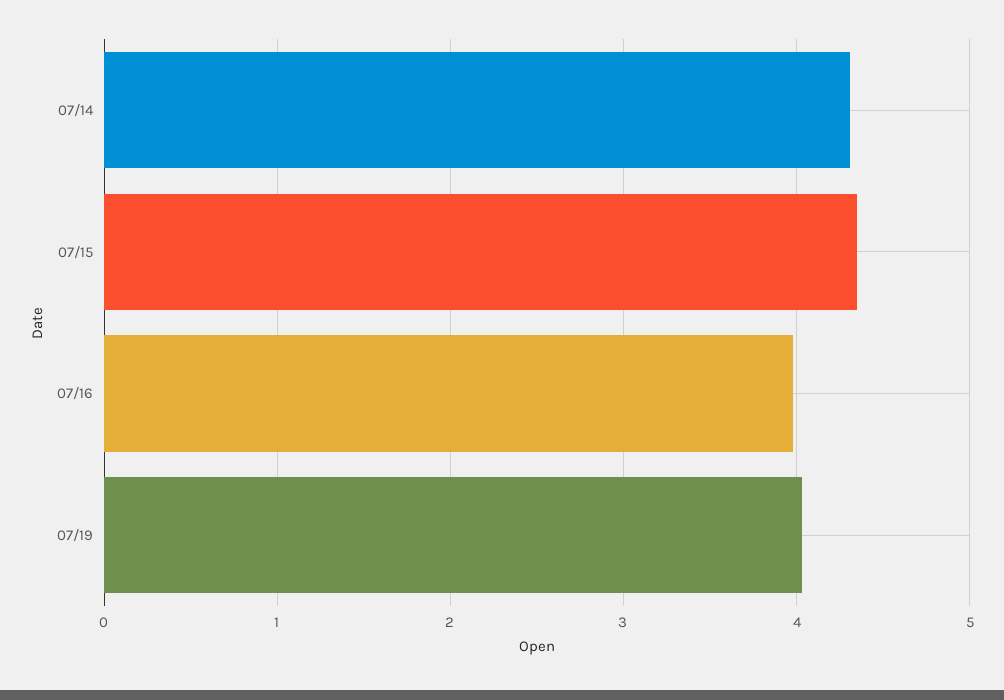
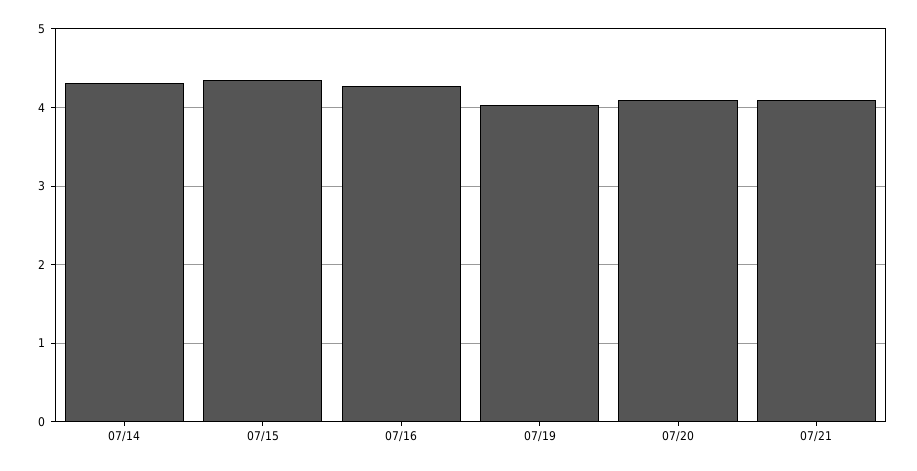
07/16: 4 -> 4.3
07/20: none -> 4.1
07/21: none -> 4.1

